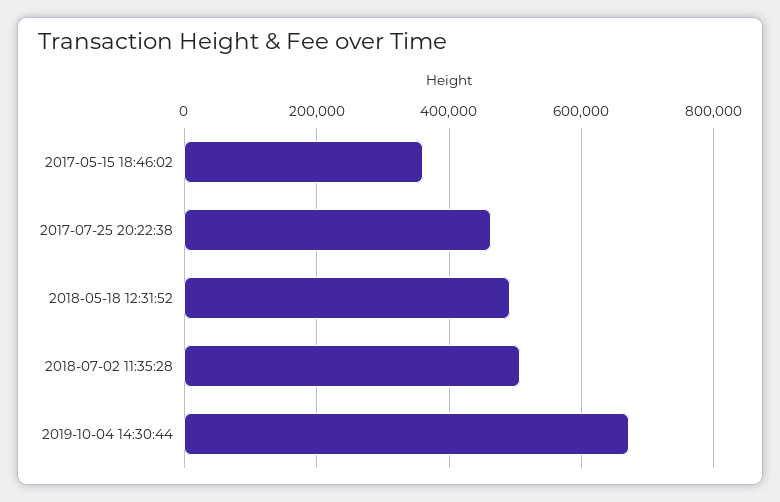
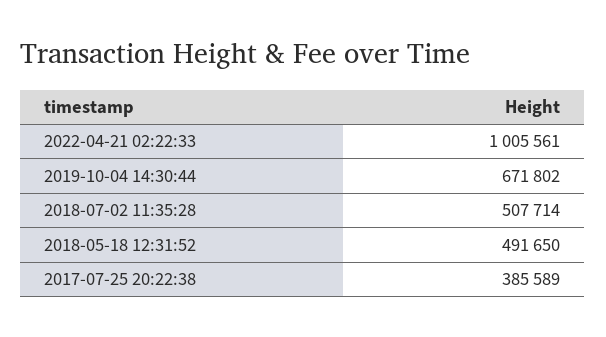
2017-05-15 18:46:02: 360000 -> none
2017-07-25 20:22:38: 460000 -> 385589
2022-04-21 02:22:33: none -> 1005561

